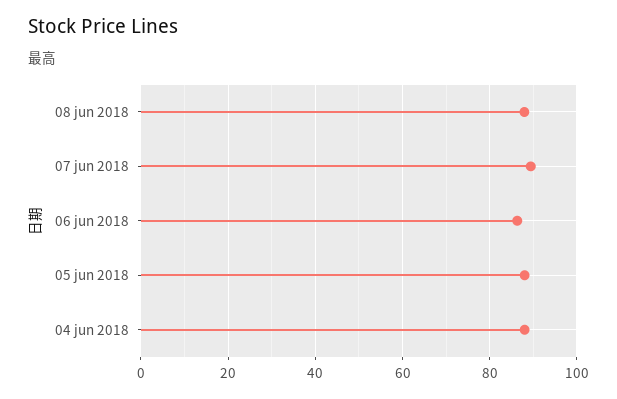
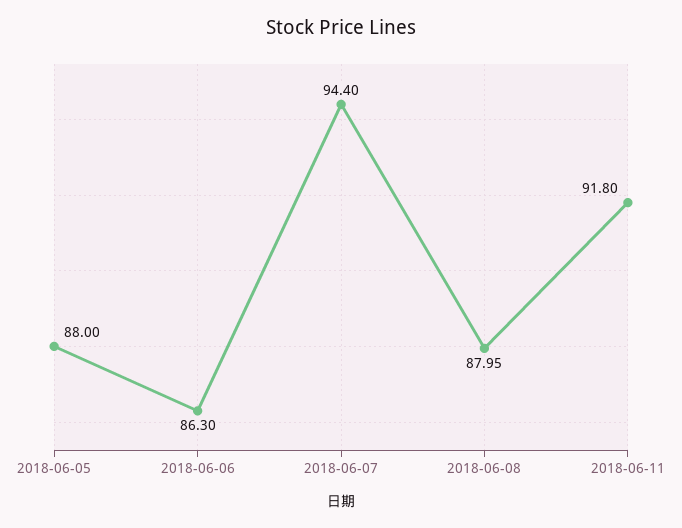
07 jun 2018: 90 -> 94.4
04 jun 2018: 88 -> none
2018-06-11: none -> 91.8

